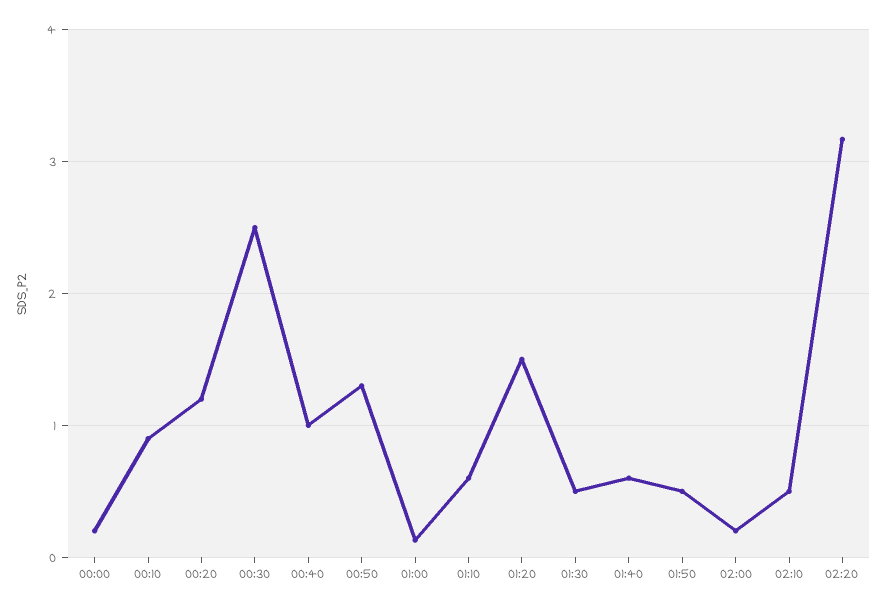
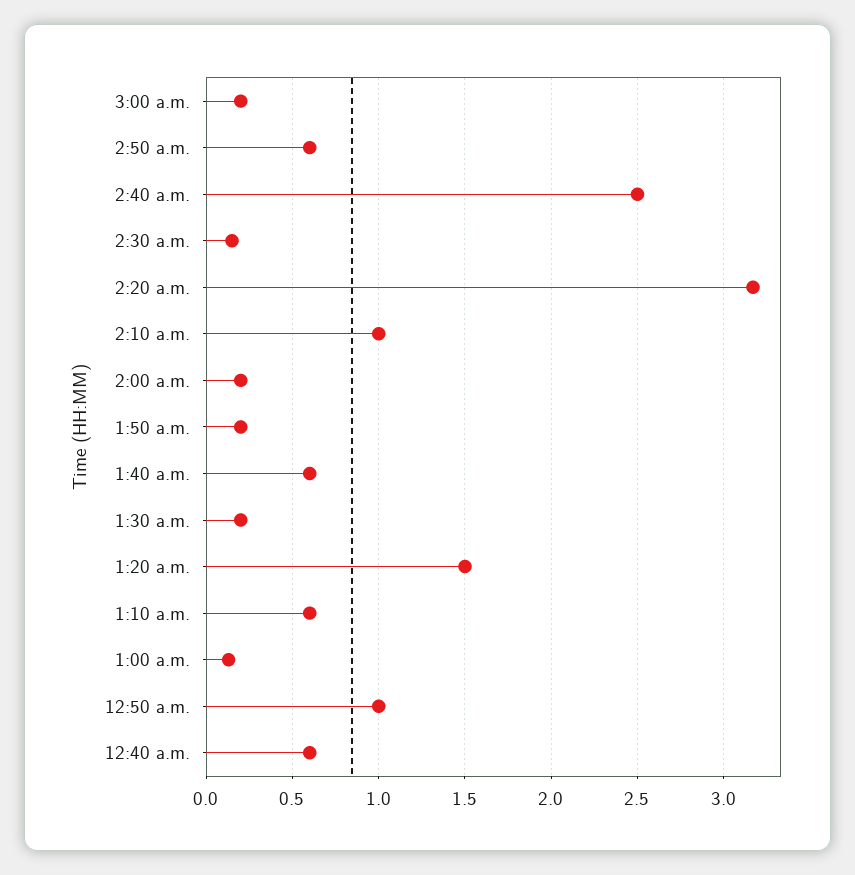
00:00: 0.2 -> none
00:10: 0.9 -> none
00:20: 1.2 -> none
00:30: 2.5 -> none
00:40: 1 -> 0.6
00:50: 1.3 -> 1
01:30: 0.5 -> 0.2
01:50: 0.5 -> 0.2
02:10: 0.5 -> 1
3:00 a.m.: none -> 0.2
2:50 a.m.: none -> 0.6
2:40 a.m.: none -> 2.5
2:30 a.m.: none -> 0.15

